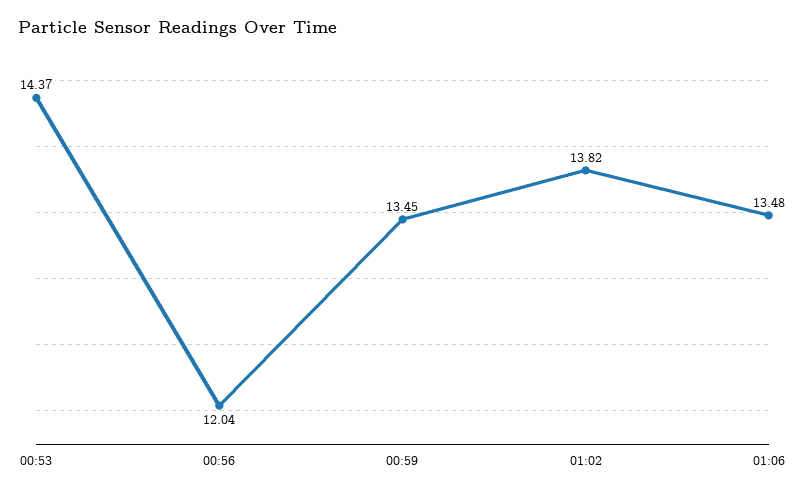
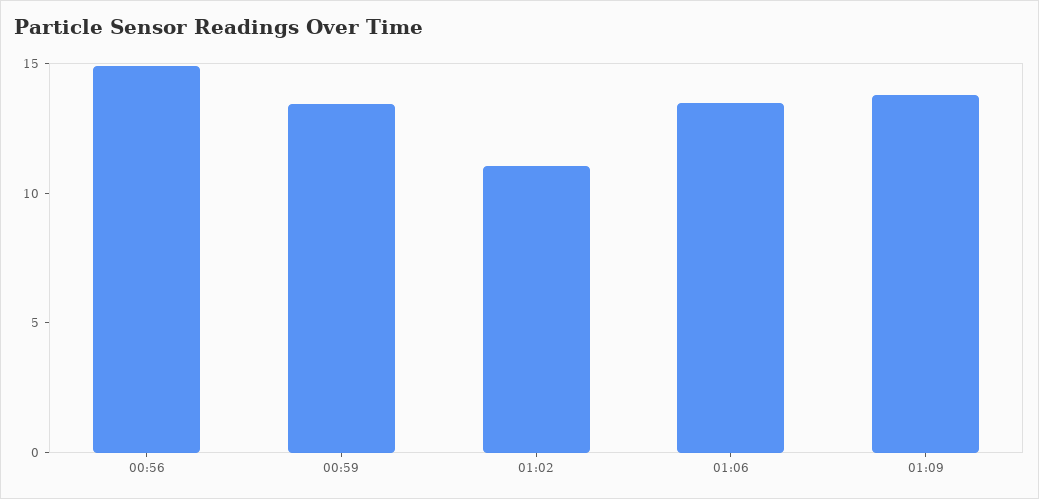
00:53: 14.37 -> none
00:56: 12.04 -> 15
01:02: 13.82 -> 11
01:09: none -> 14

